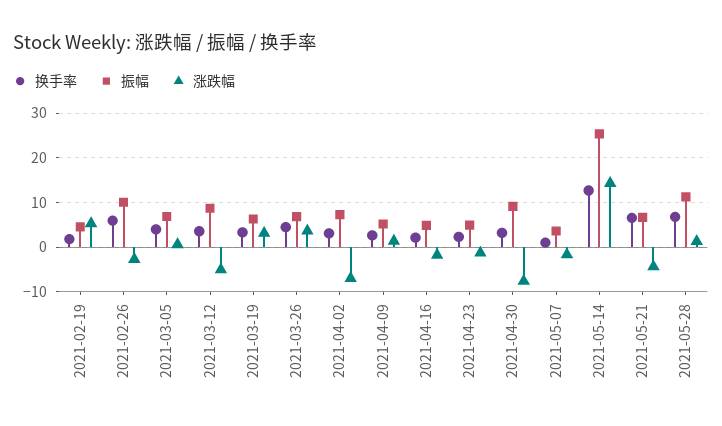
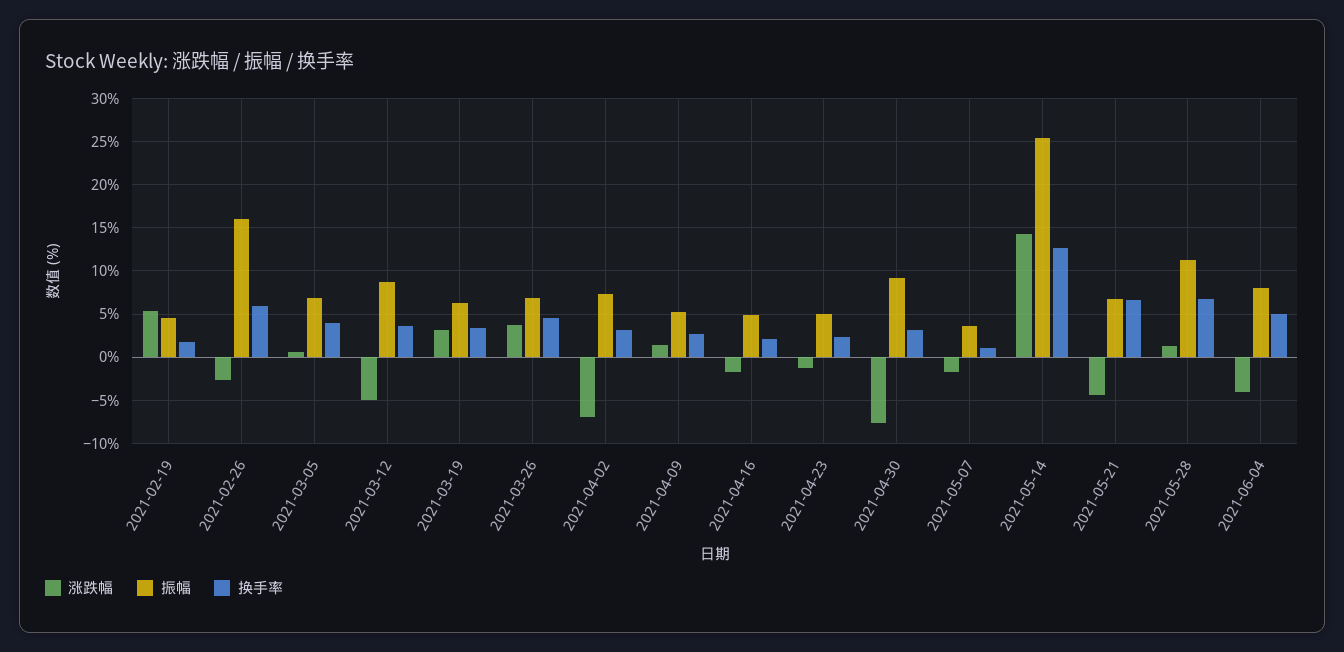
振幅, 2021-02-26: 10 -> 16
涨跌幅, 2021-06-04: none -> -4
振幅, 2021-06-04: none -> 8
换手率, 2021-06-04: none -> 5

